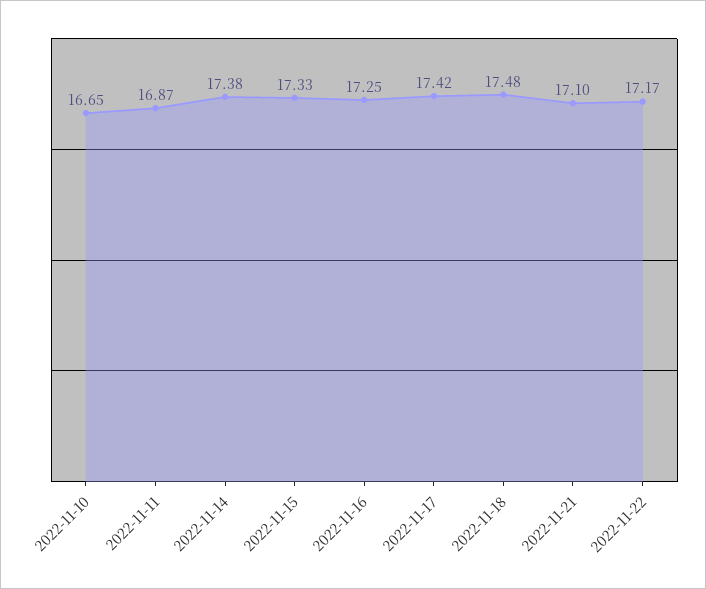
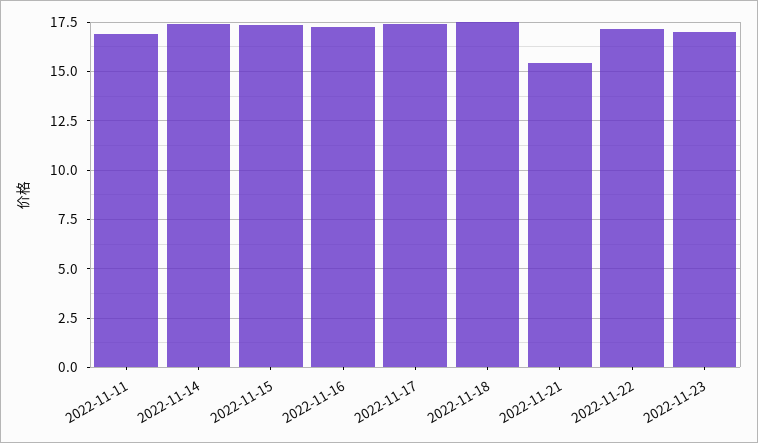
2022-11-10: 16.65 -> none
2022-11-21: 17.1 -> 15.5
2022-11-23: none -> 17

